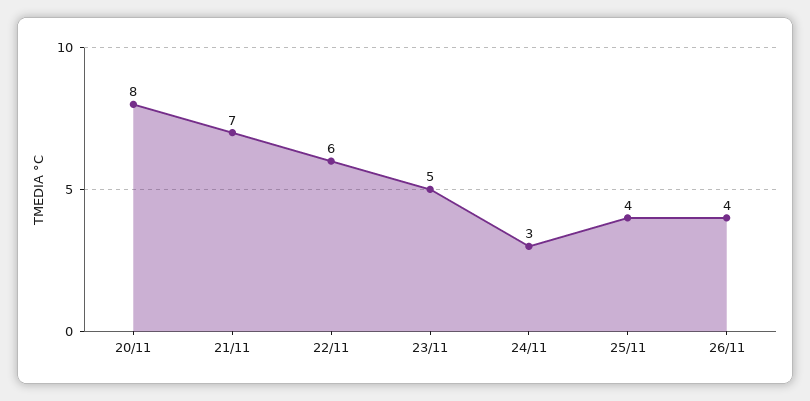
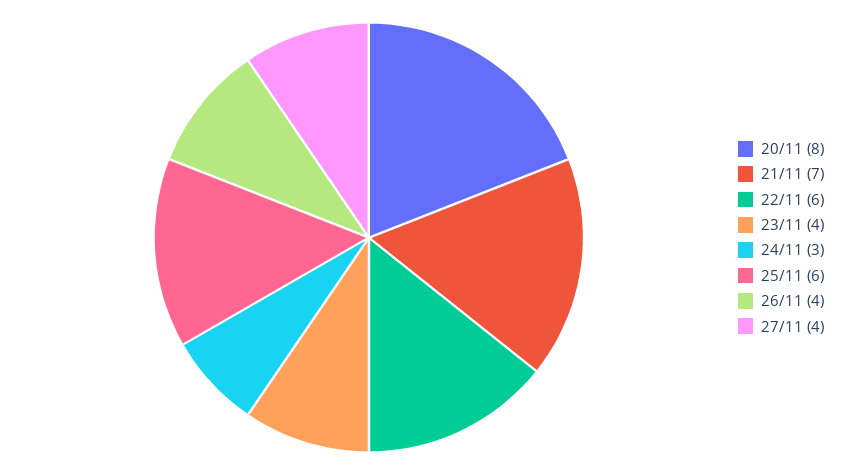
23/11: 5 -> 4
25/11: 4 -> 6
27/11: none -> 4

